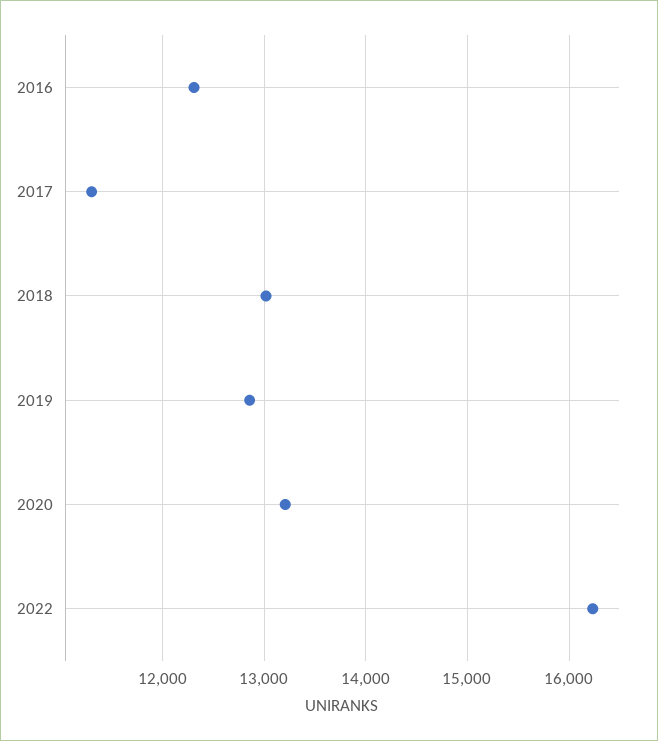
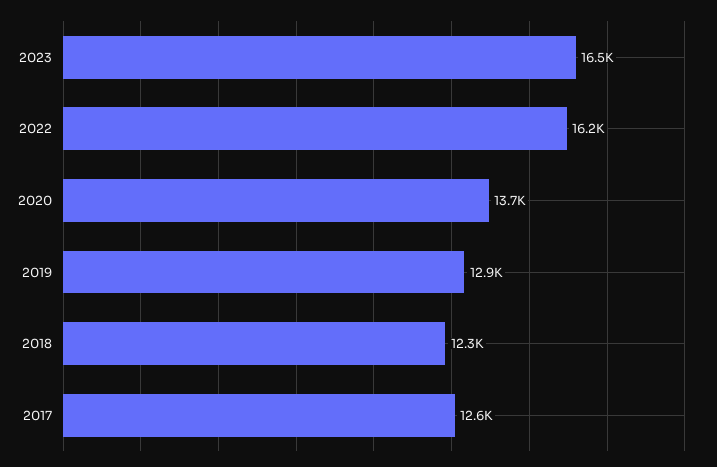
2016: 12300 -> none
2017: 11300 -> 12600
2018: 13000 -> 12300
2020: 13200 -> 13700
2023: none -> 16500

